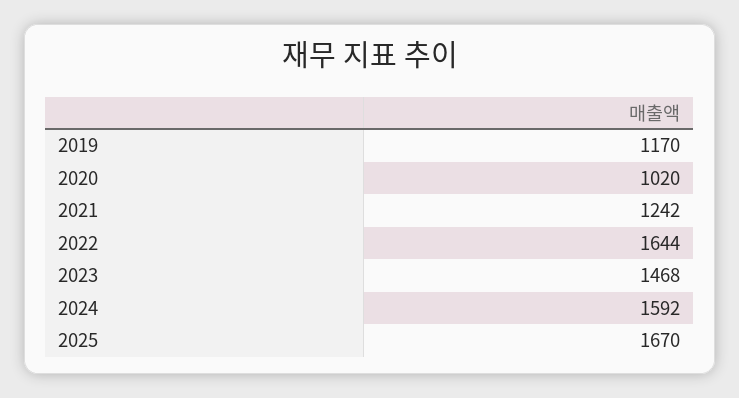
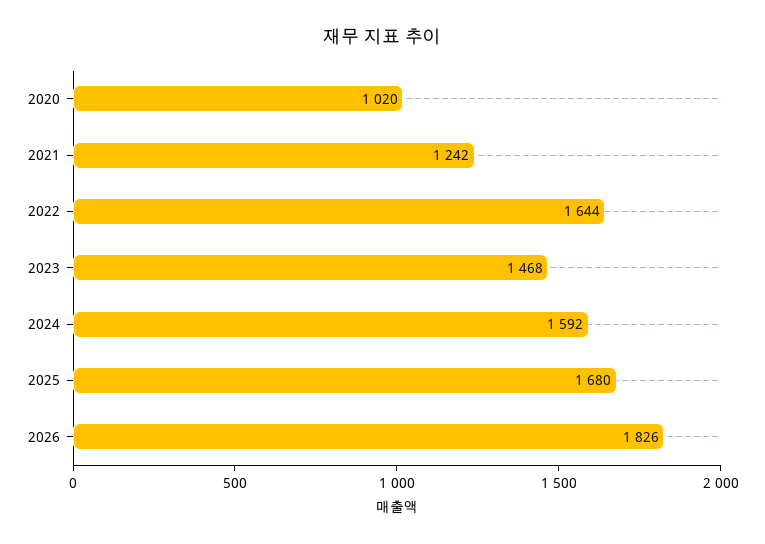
2019: 1170 -> none
2025: 1670 -> 1680
2026: none -> 1826

